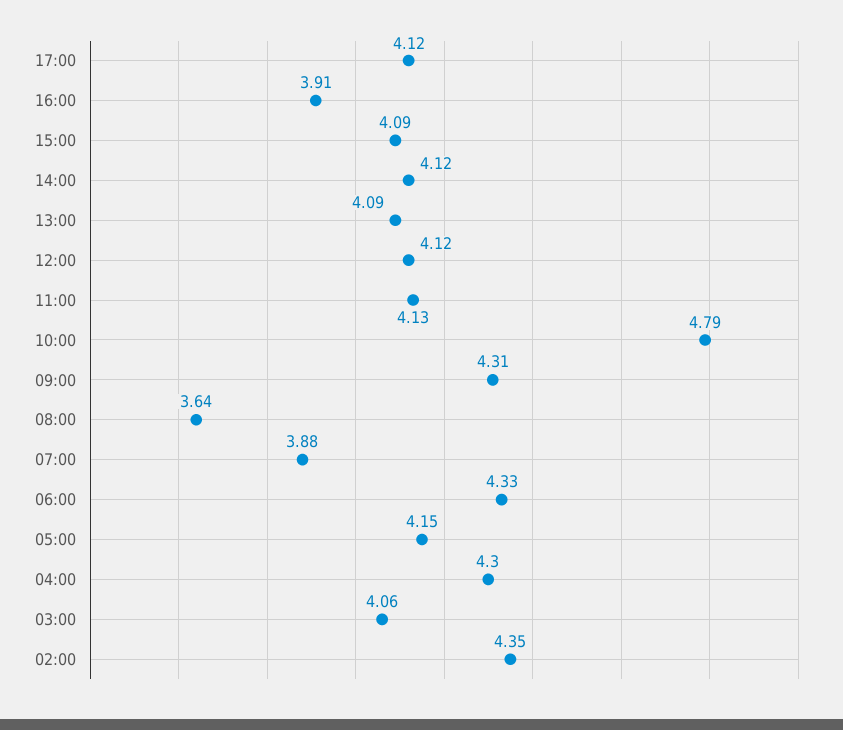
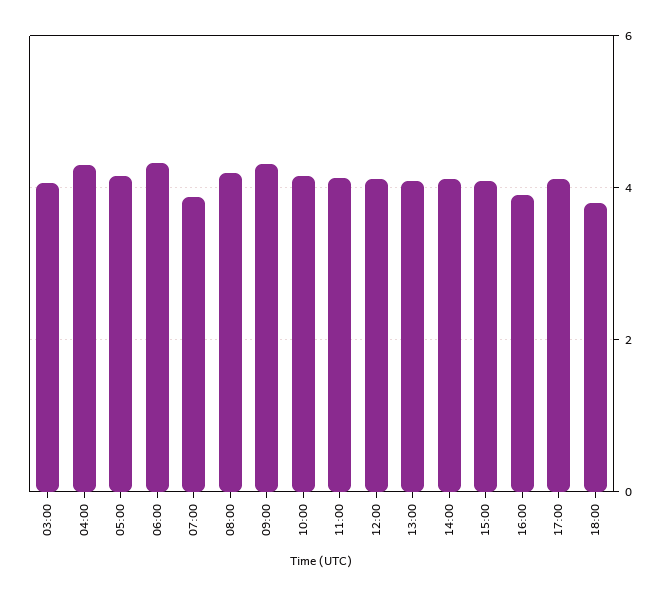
10:00: 4.79 -> 4.2
08:00: 3.64 -> 4.2
02:00: 4.35 -> none
18:00: none -> 3.8

